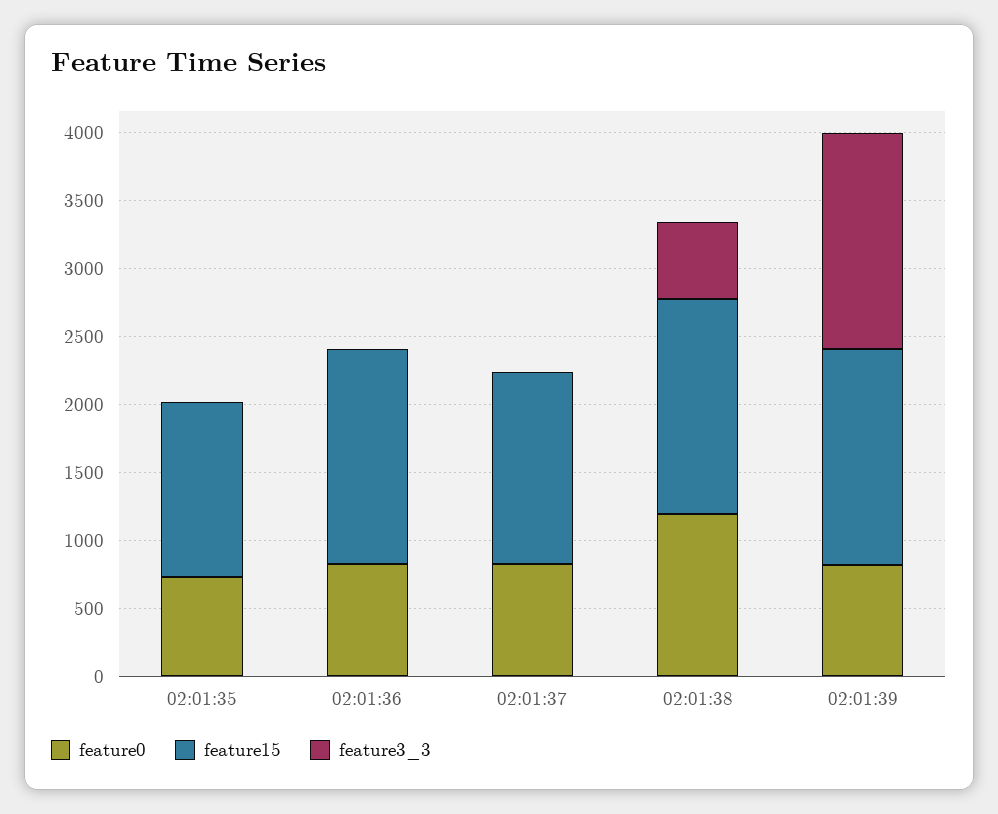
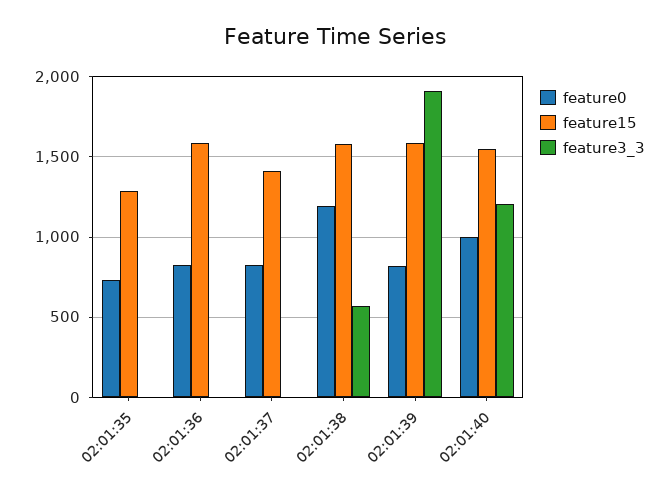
feature3_3, 02:01:39: 1600 -> 1900
feature0, 02:01:40: none -> 1000
feature15, 02:01:40: none -> 1550
feature3_3, 02:01:40: none -> 1200

